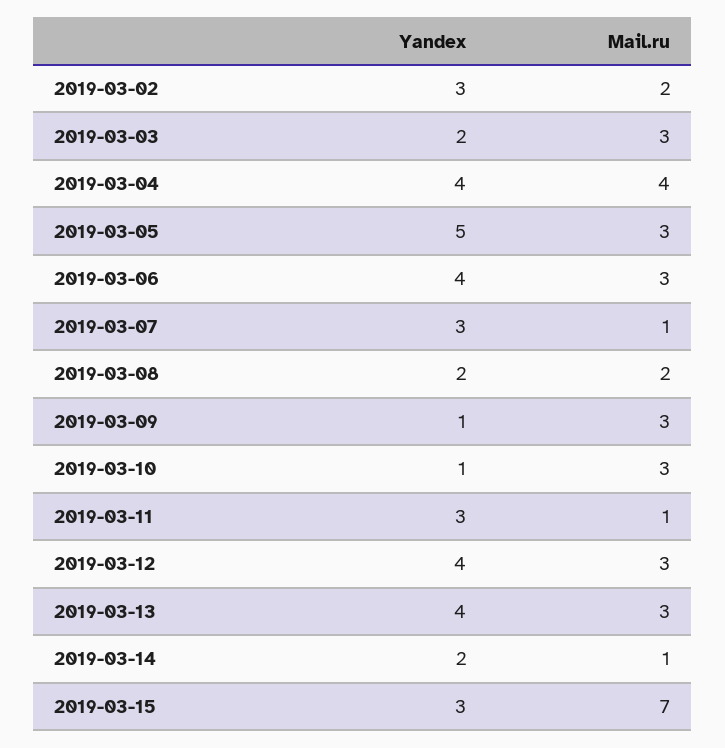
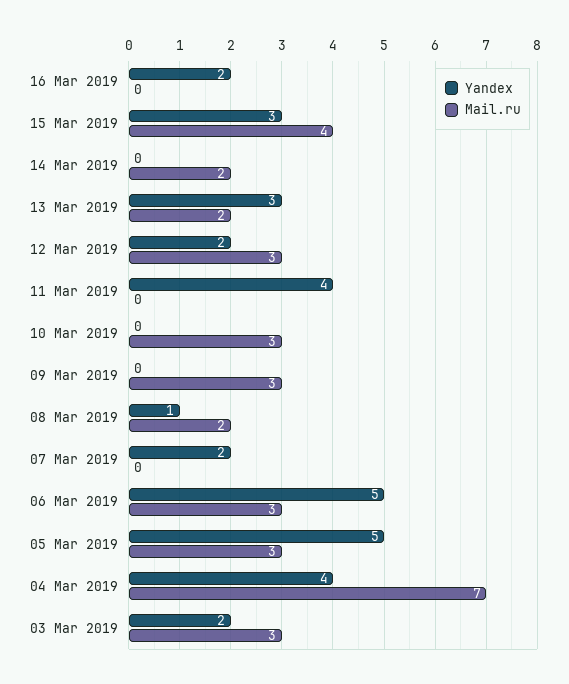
Yandex, 2019-03-02: 3 -> none
Mail.ru, 2019-03-02: 2 -> none
Mail.ru, 2019-03-04: 4 -> 7
Yandex, 2019-03-06: 4 -> 5
Yandex, 2019-03-07: 3 -> 2
Mail.ru, 2019-03-07: 1 -> 0
Yandex, 2019-03-08: 2 -> 1
Yandex, 2019-03-09: 1 -> 0
Yandex, 2019-03-10: 1 -> 0
Yandex, 2019-03-11: 3 -> 4
Mail.ru, 2019-03-11: 1 -> 0
Yandex, 2019-03-12: 4 -> 2
Yandex, 2019-03-13: 4 -> 3
Mail.ru, 2019-03-13: 3 -> 2
Yandex, 2019-03-14: 2 -> 0
Mail.ru, 2019-03-14: 1 -> 2
Mail.ru, 2019-03-15: 7 -> 4
Yandex, 16 Mar 2019: none -> 2
Mail.ru, 16 Mar 2019: none -> 0

